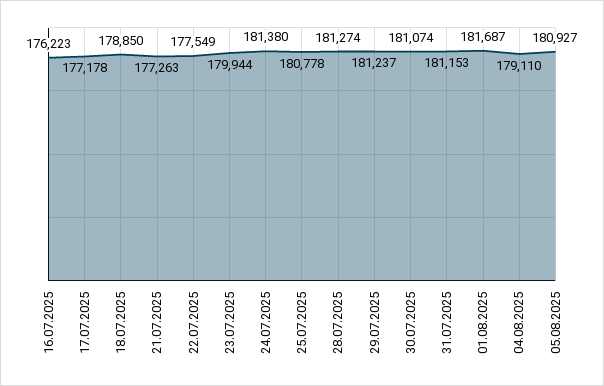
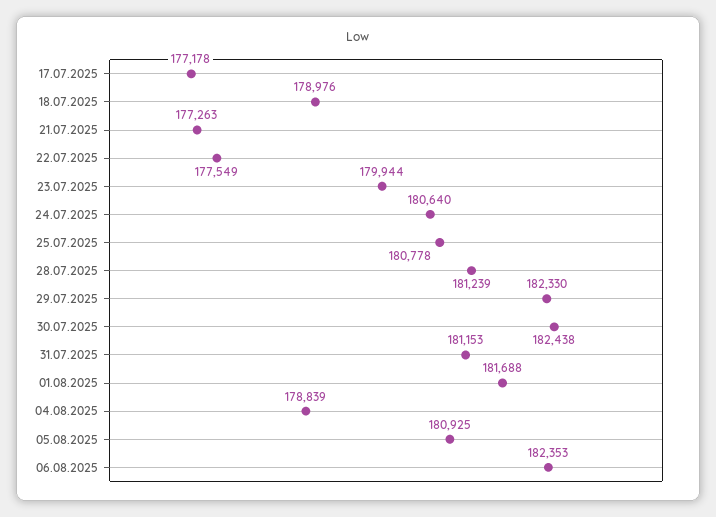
16.07.2025: 176223 -> none
18.07.2025: 178850 -> 178976
24.07.2025: 181380 -> 180640
28.07.2025: 181274 -> 181239
29.07.2025: 181237 -> 182330
30.07.2025: 181074 -> 182438
01.08.2025: 181687 -> 181688
04.08.2025: 179110 -> 178839
05.08.2025: 180927 -> 180925
06.08.2025: none -> 182353

